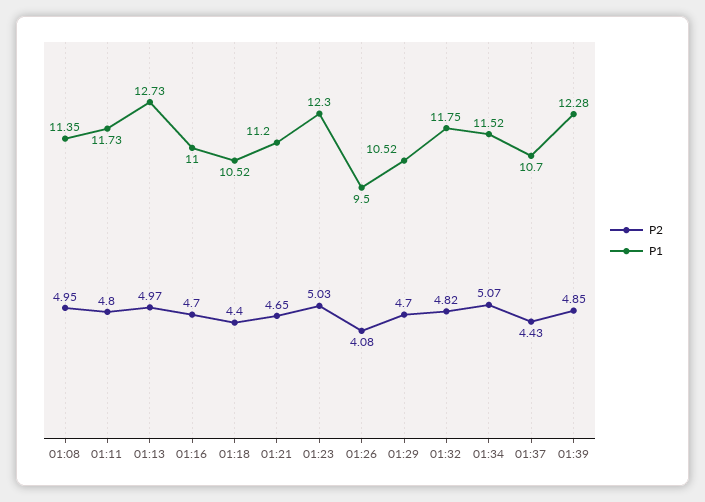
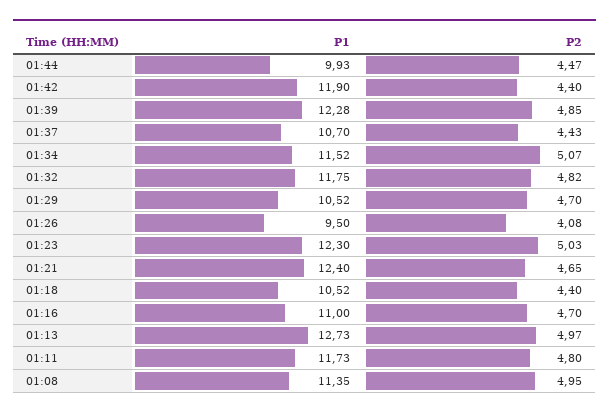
P1, 01:21: 11.2 -> 12.4
P1, 01:44: none -> 9.93
P2, 01:44: none -> 4.47
P1, 01:42: none -> 11.9
P2, 01:42: none -> 4.4

